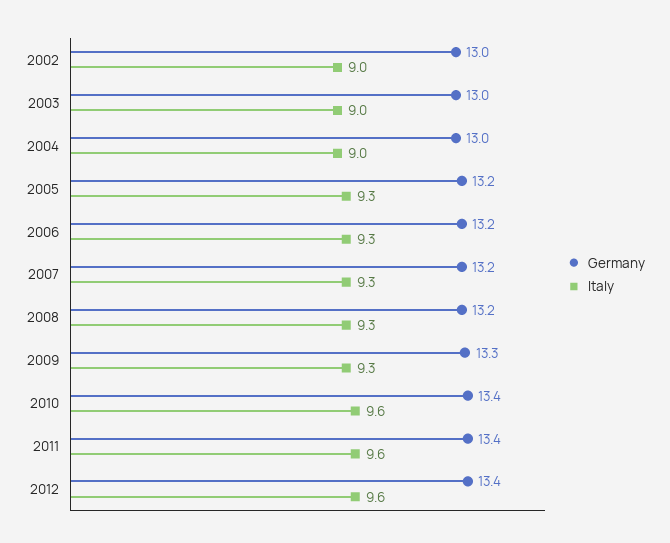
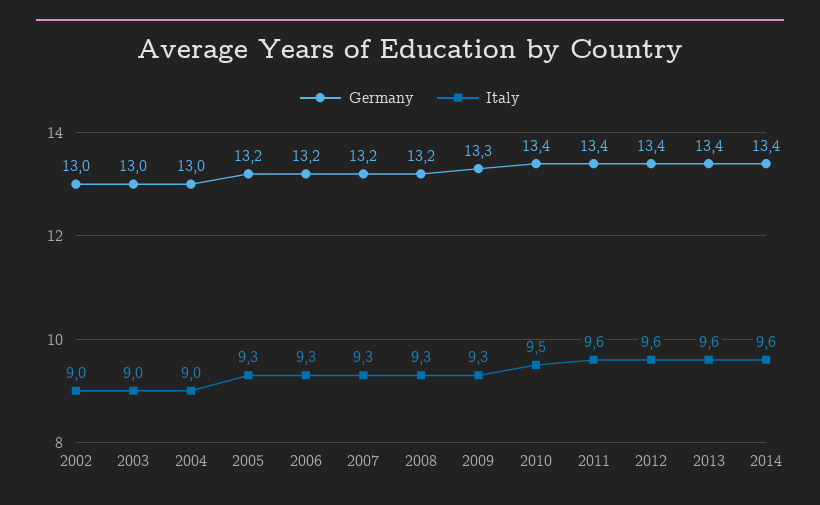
Italy, 2010: 9.6 -> 9.5
Germany, 2013: none -> 13.4
Italy, 2013: none -> 9.6
Germany, 2014: none -> 13.4
Italy, 2014: none -> 9.6

